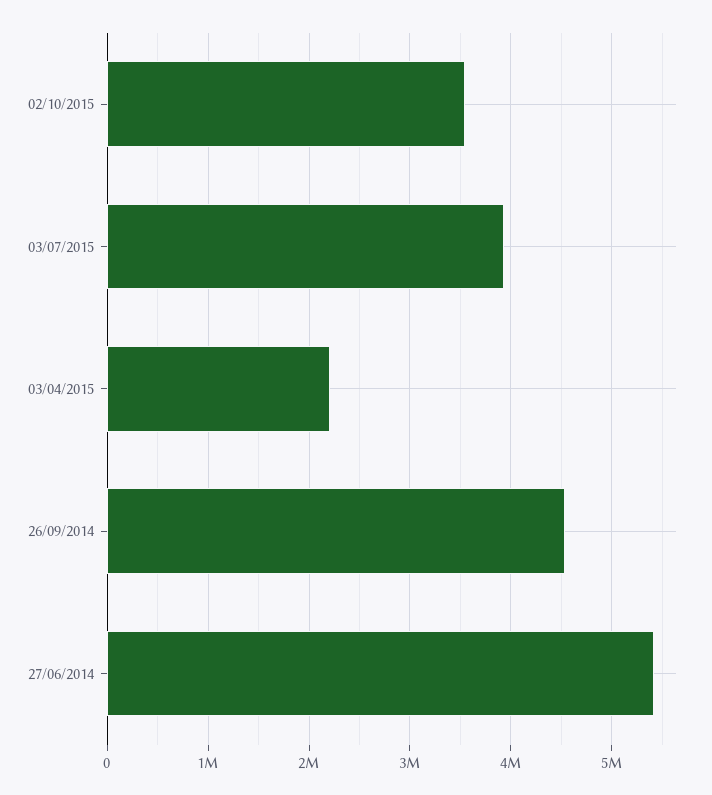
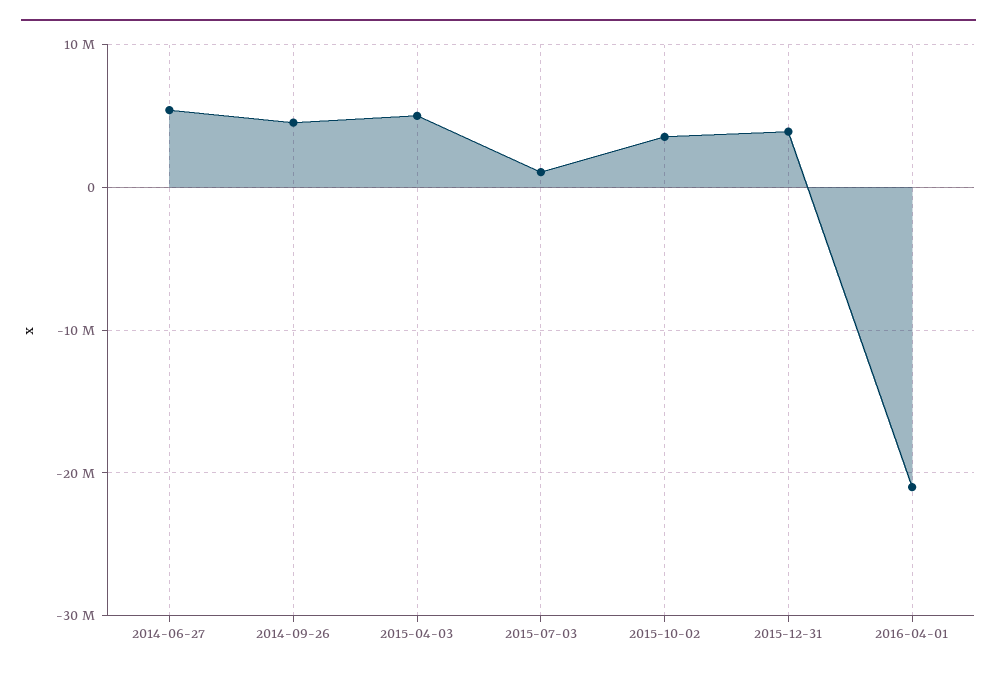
03/07/2015: 3900000 -> 1000000
03/04/2015: 2200000 -> 5000000
2015-12-31: none -> 4000000
2016-04-01: none -> -21000000

